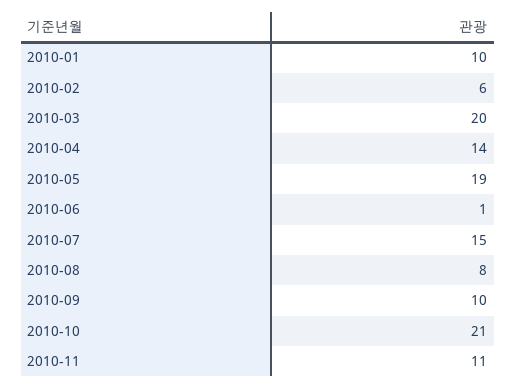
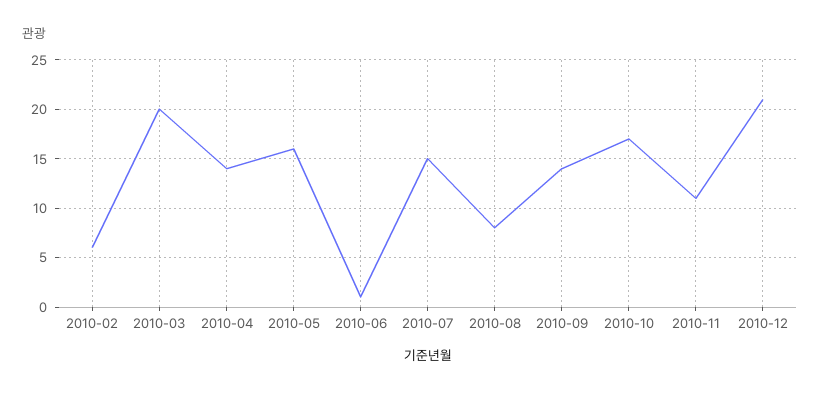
2010-01: 10 -> none
2010-05: 19 -> 16
2010-09: 10 -> 14
2010-10: 21 -> 17
2010-12: none -> 21

